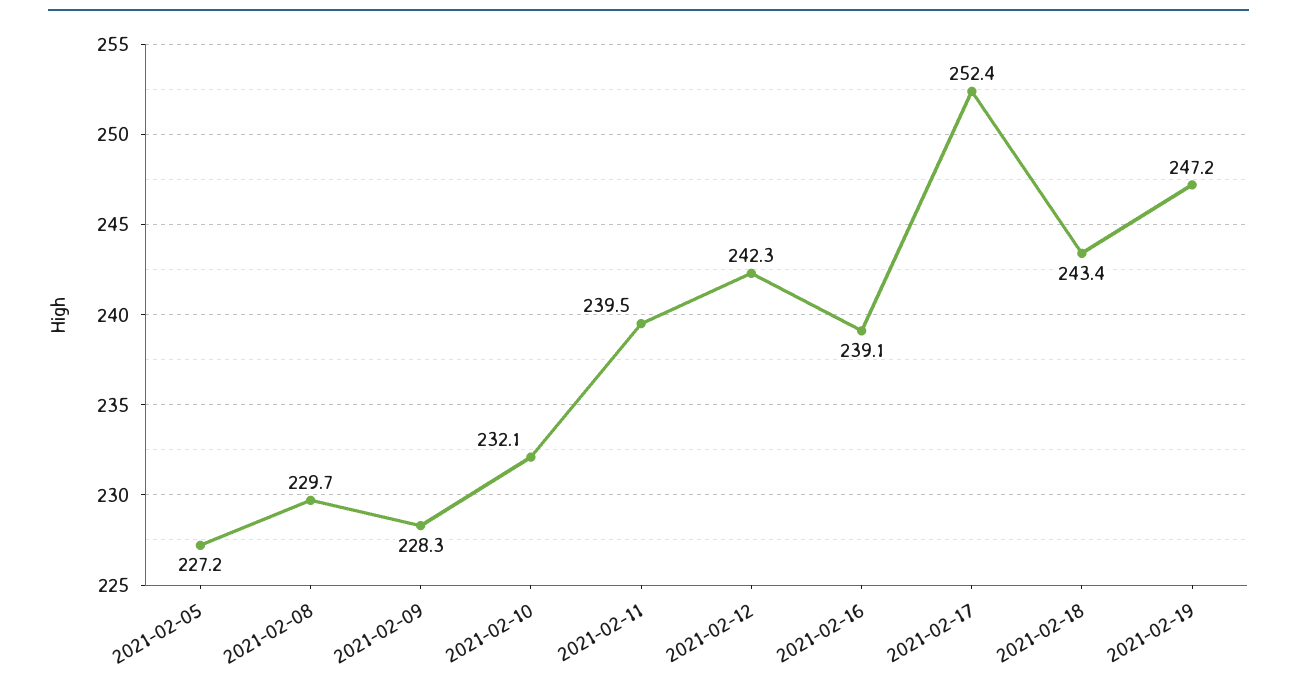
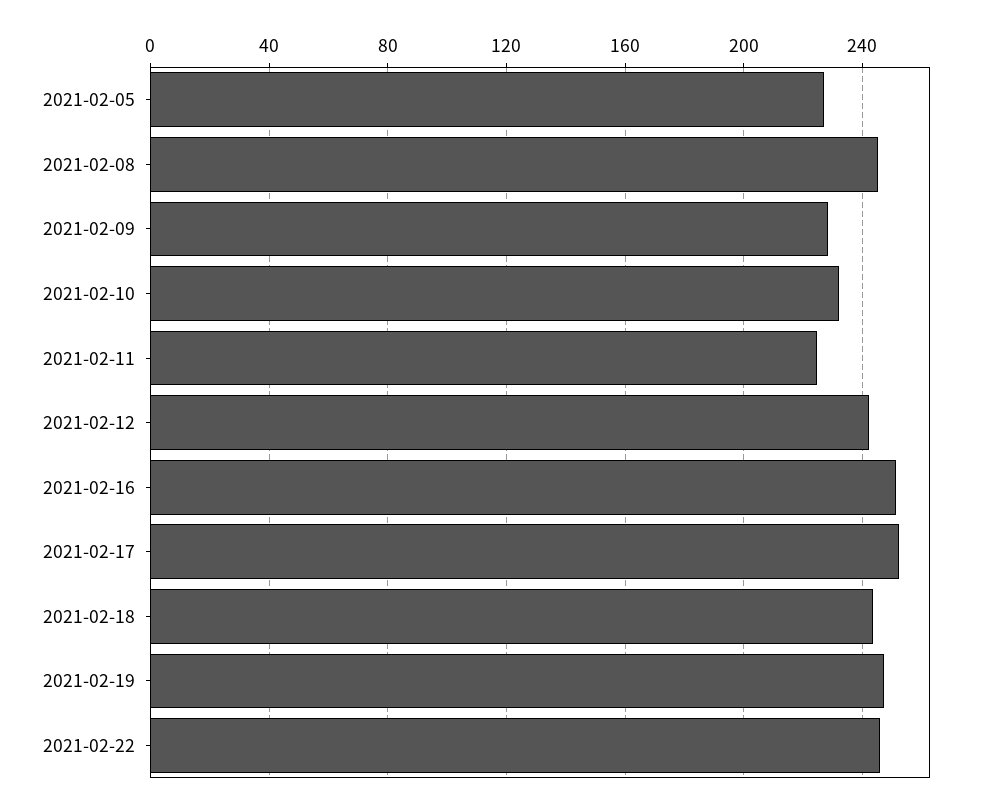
2021-02-08: 229.7 -> 245
2021-02-11: 239.5 -> 225
2021-02-16: 239.1 -> 250
2021-02-22: none -> 245

